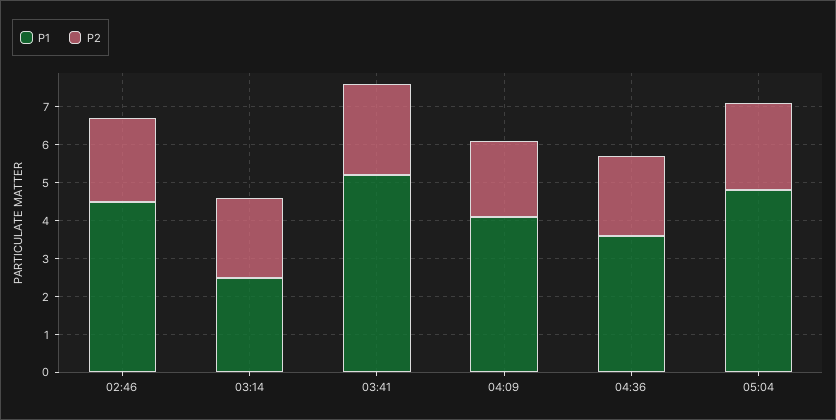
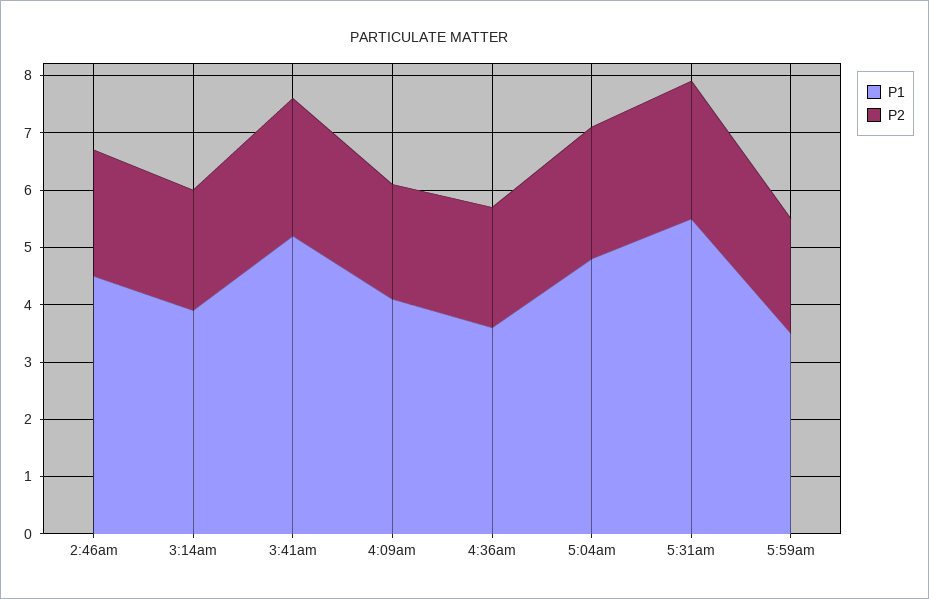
P1, 03:14: 2.5 -> 4
P1, 5:31am: none -> 5.5
P2, 5:31am: none -> 2.5
P1, 5:59am: none -> 3.5
P2, 5:59am: none -> 2

